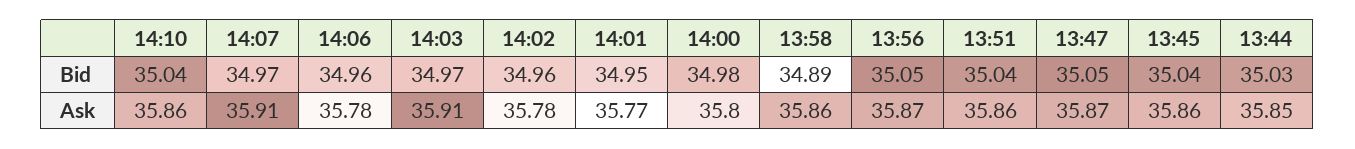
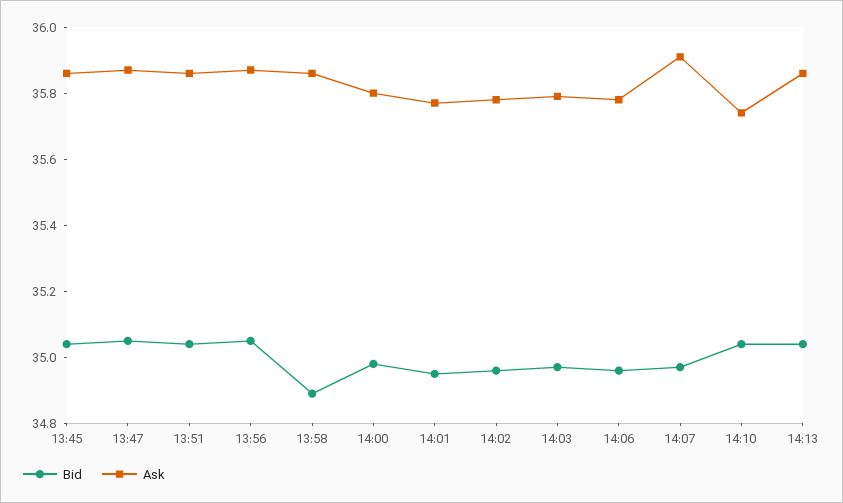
Bid, 13:44: 35.03 -> none
Ask, 14:10: 35.86 -> 35.75
Ask, 14:03: 35.91 -> 35.8
Ask, 13:44: 35.85 -> none
Bid, 14:13: none -> 35.05
Ask, 14:13: none -> 35.85

